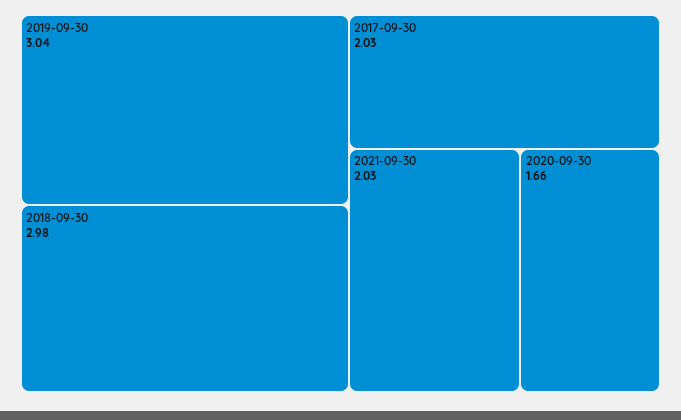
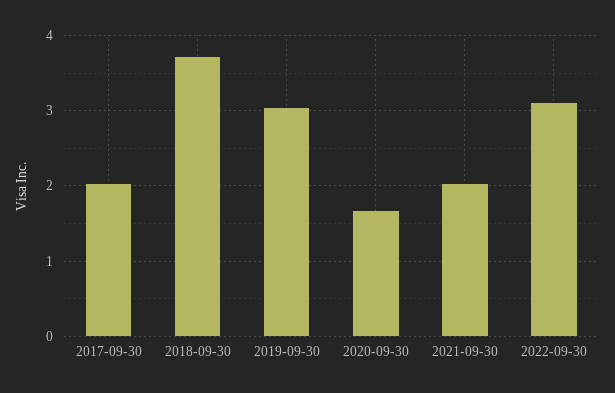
2018-09-30: 2.98 -> 3.7
2022-09-30: none -> 3.1

